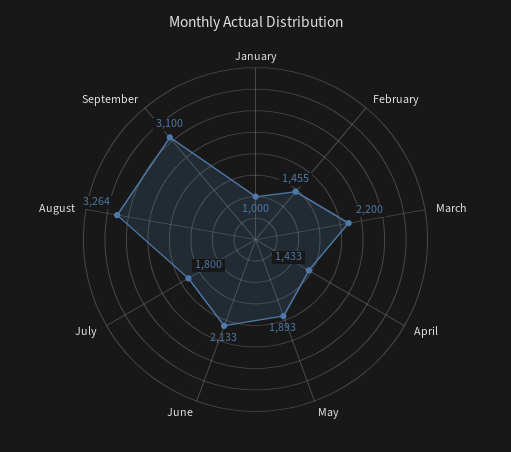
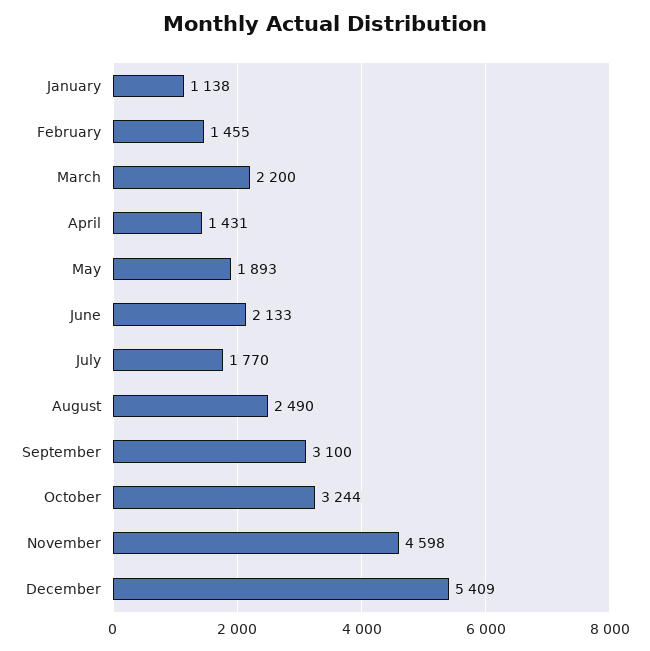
January: 1000 -> 1138
April: 1433 -> 1431
July: 1800 -> 1770
August: 3264 -> 2490
October: none -> 3244
November: none -> 4598
December: none -> 5409

